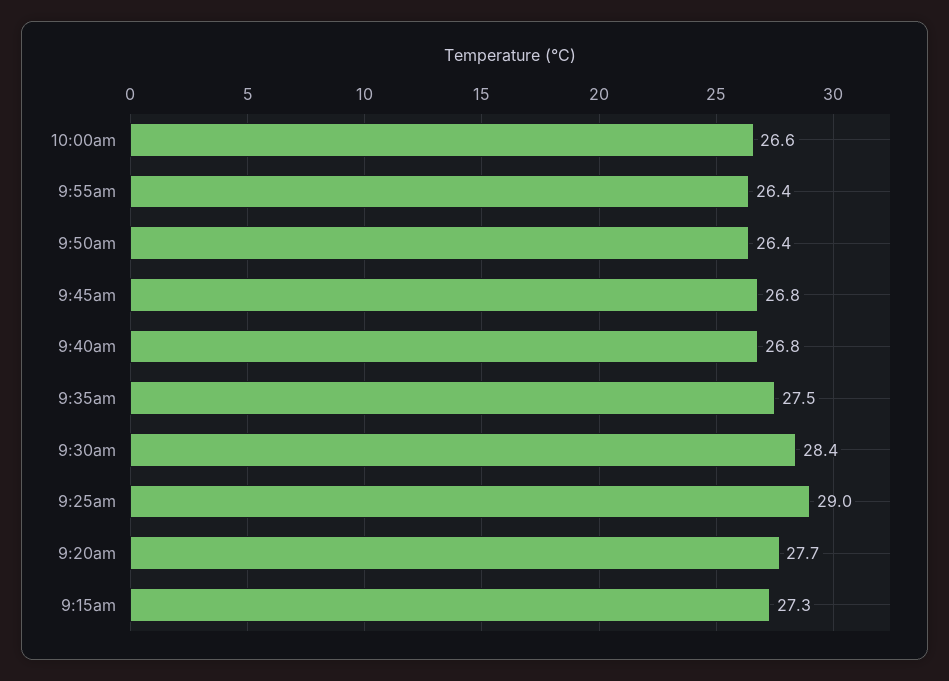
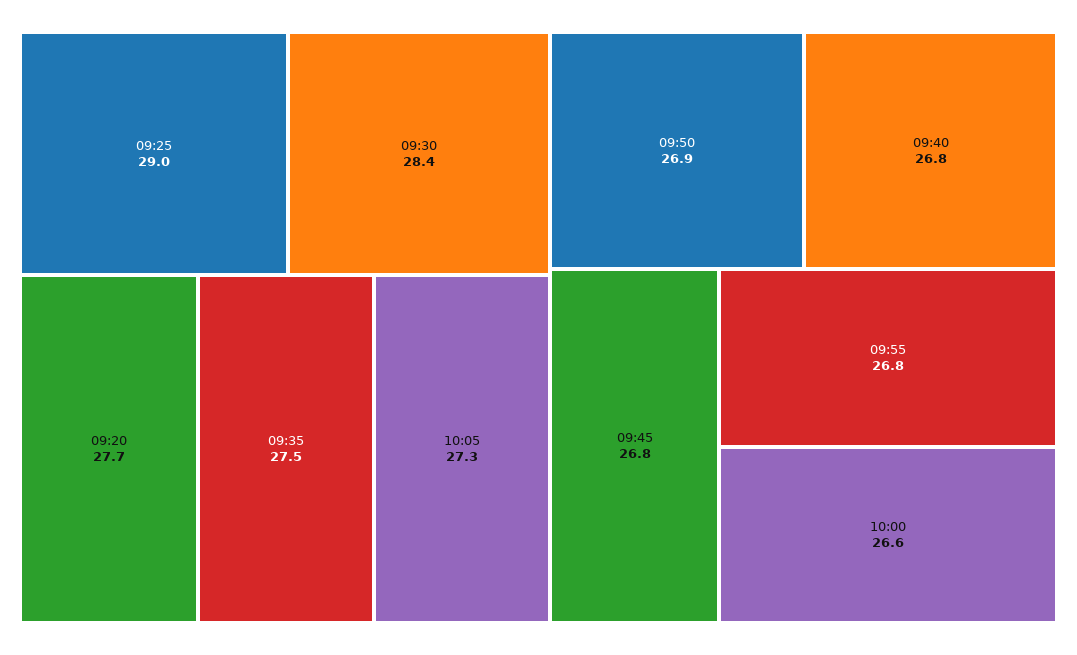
9:55am: 26.4 -> 26.8
9:50am: 26.4 -> 26.9
9:15am: 27.3 -> none
10:05: none -> 27.3

